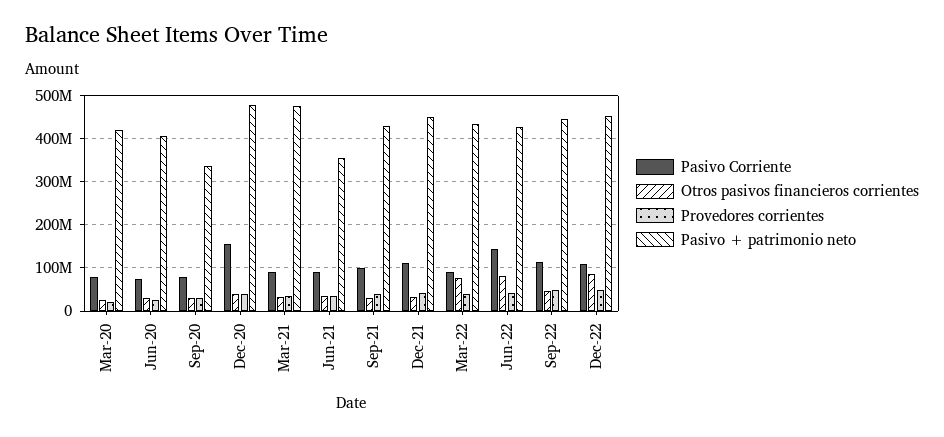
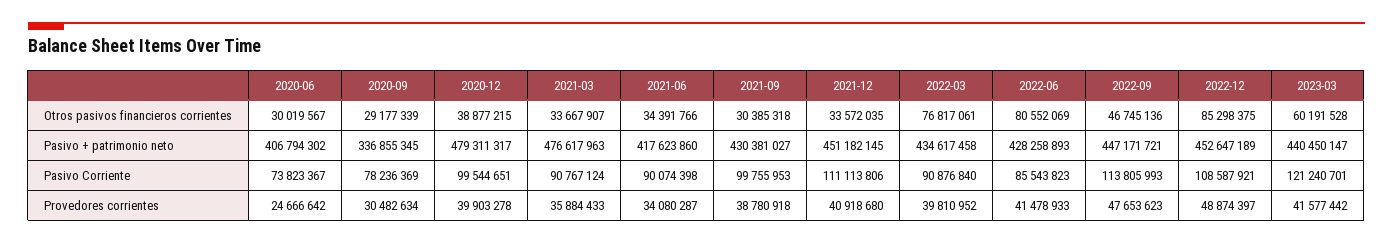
Pasivo Corriente, Mar-20: 80000000 -> none
Otros pasivos financieros corrientes, Mar-20: 20000000 -> none
Provedores corrientes, Mar-20: 20000000 -> none
Pasivo + patrimonio neto, Mar-20: 420000000 -> none
Pasivo Corriente, Dec-20: 160000000 -> 99544651
Pasivo + patrimonio neto, Jun-21: 360000000 -> 417623860
Pasivo Corriente, Jun-22: 140000000 -> 85543823
Otros pasivos financieros corrientes, 2023-03: none -> 60191528
Pasivo + patrimonio neto, 2023-03: none -> 440450147
Pasivo Corriente, 2023-03: none -> 121240701
Provedores corrientes, 2023-03: none -> 41577442

